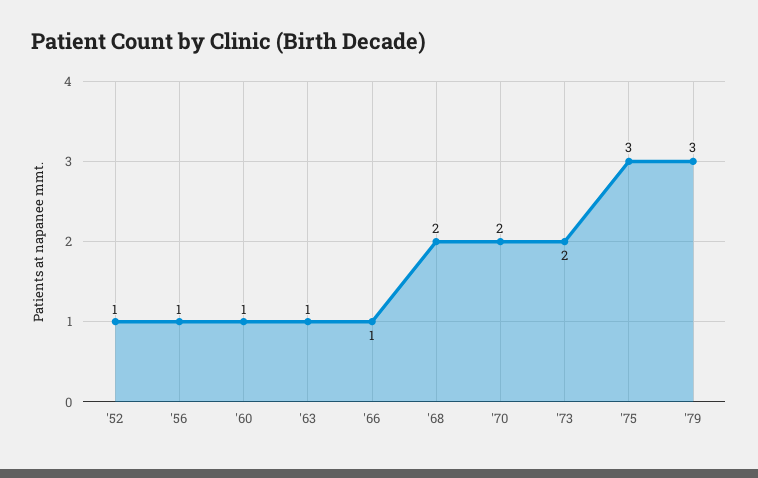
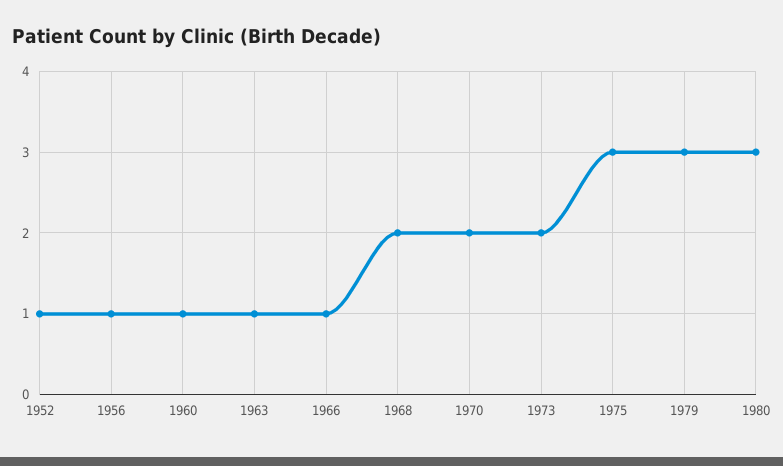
1980: none -> 3

